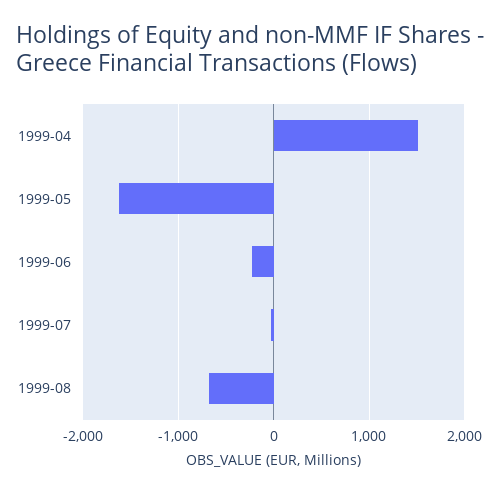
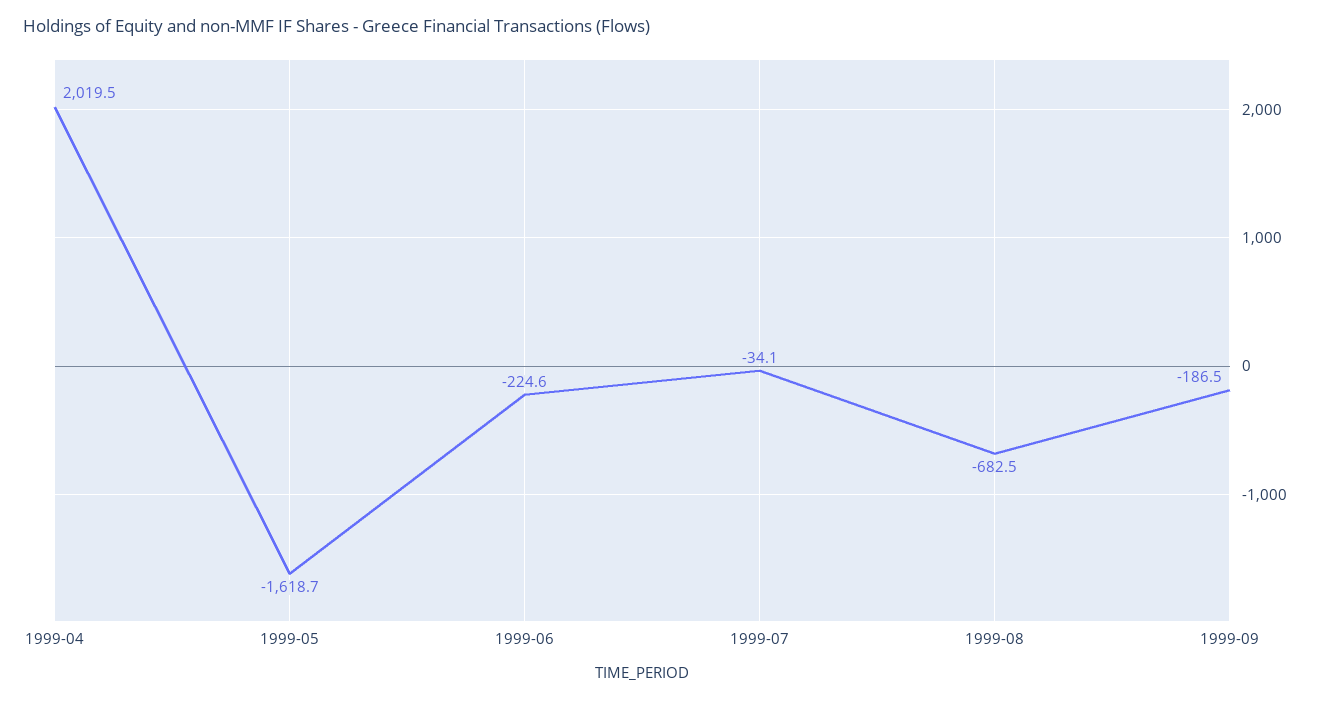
1999-04: 1500 -> 2019.5
1999-09: none -> -186.5

